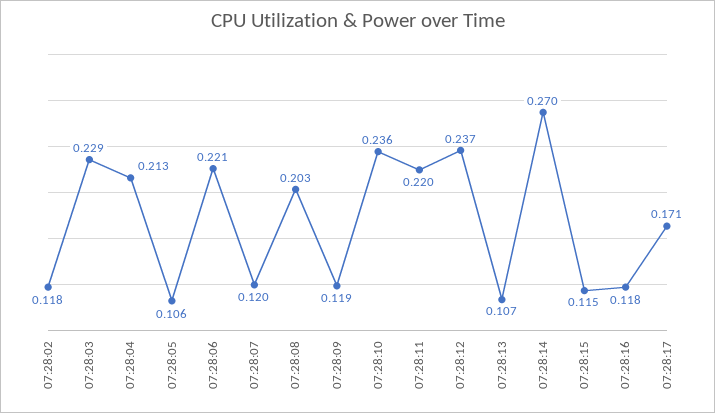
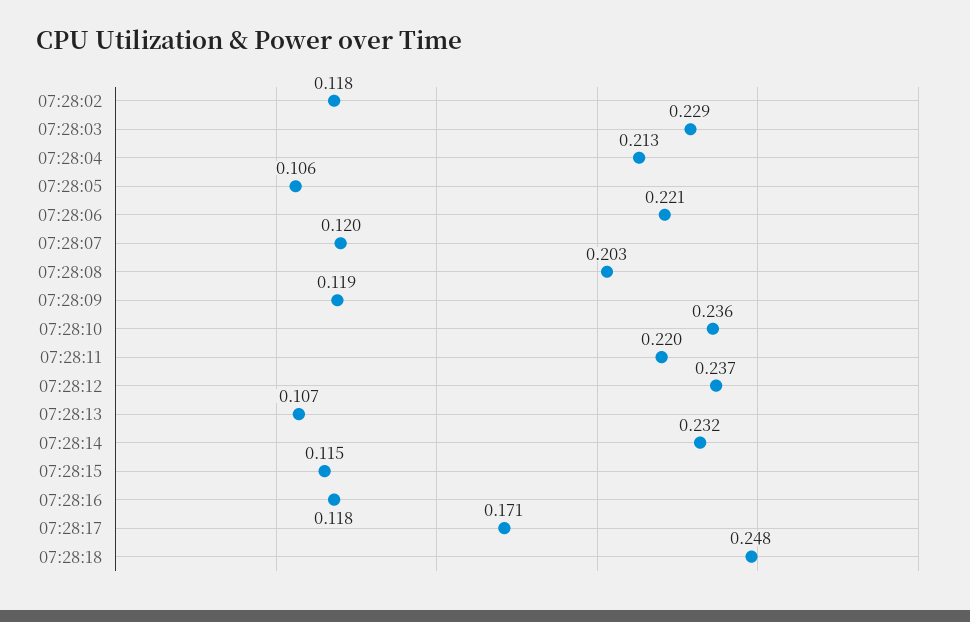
07:28:14: 0.27 -> 0.232
07:28:18: none -> 0.248

